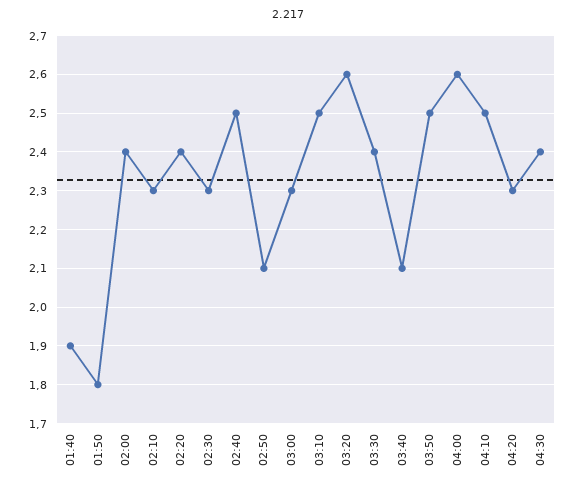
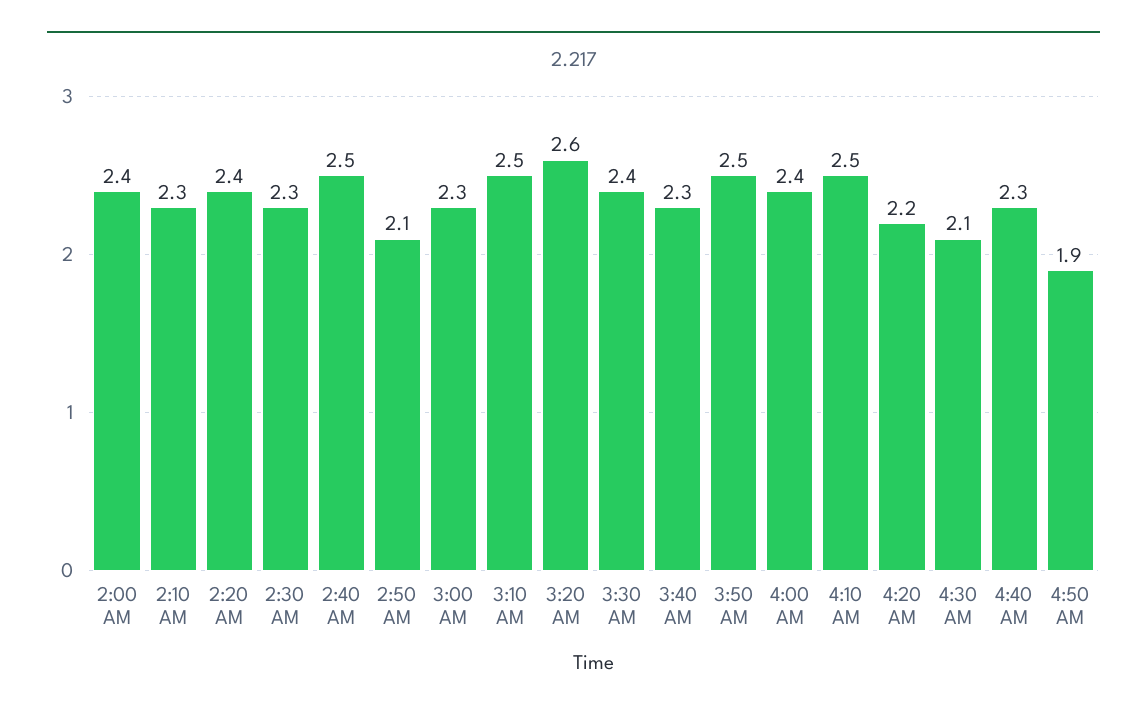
01:40: 1.9 -> none
01:50: 1.8 -> none
03:40: 2.1 -> 2.3
04:00: 2.6 -> 2.4
04:20: 2.3 -> 2.2
04:30: 2.4 -> 2.1
4:40 AM: none -> 2.3
4:50 AM: none -> 1.9

